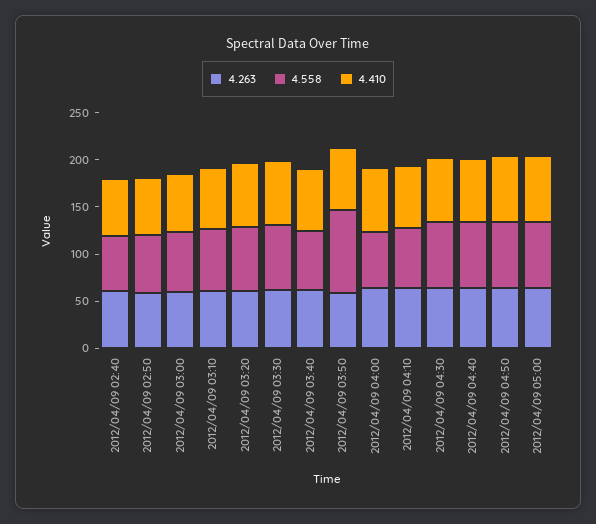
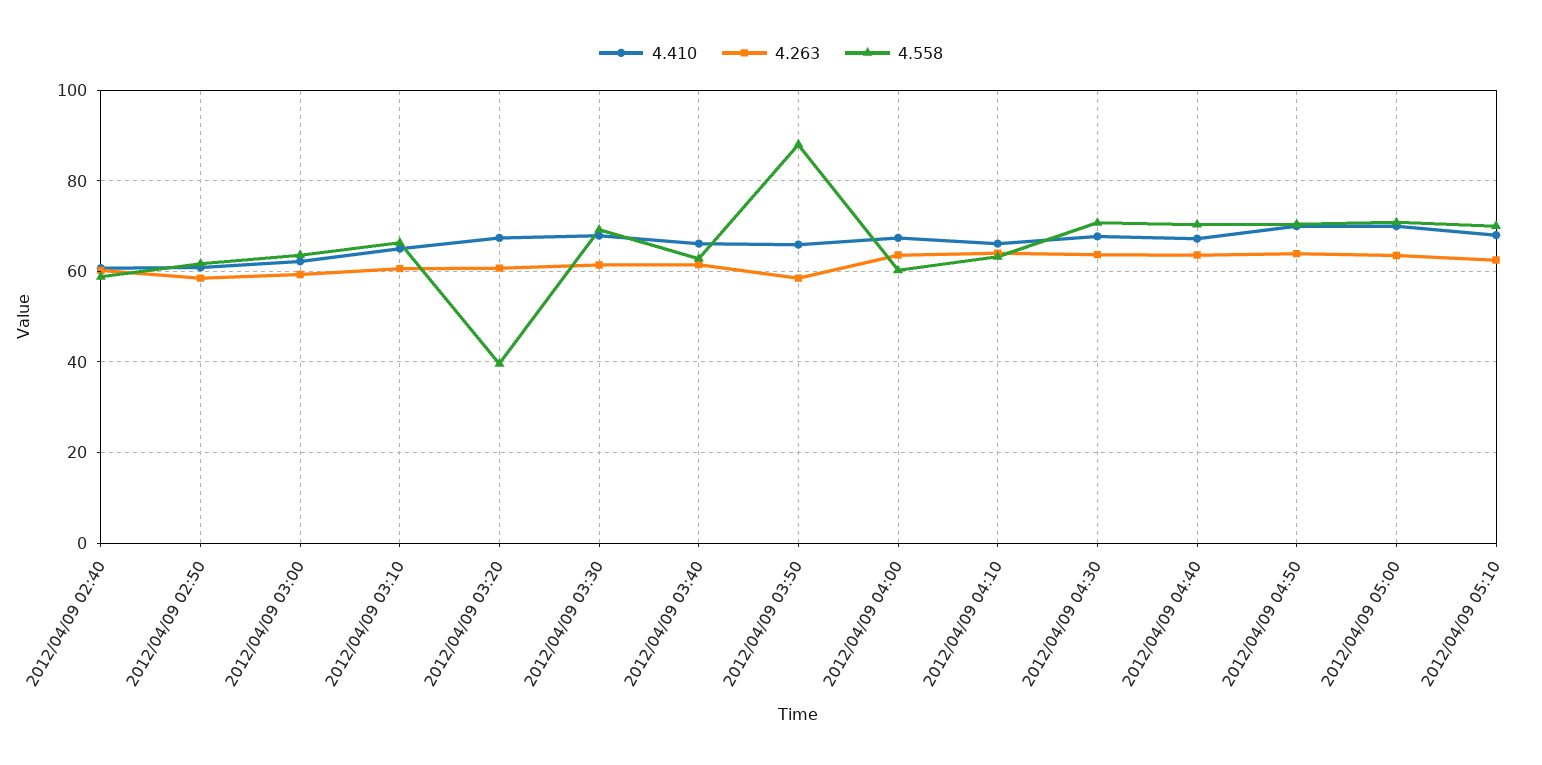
4.558, 2012/04/09 03:20: 70 -> 40
4.410, 2012/04/09 05:10: none -> 68
4.263, 2012/04/09 05:10: none -> 62
4.558, 2012/04/09 05:10: none -> 70

